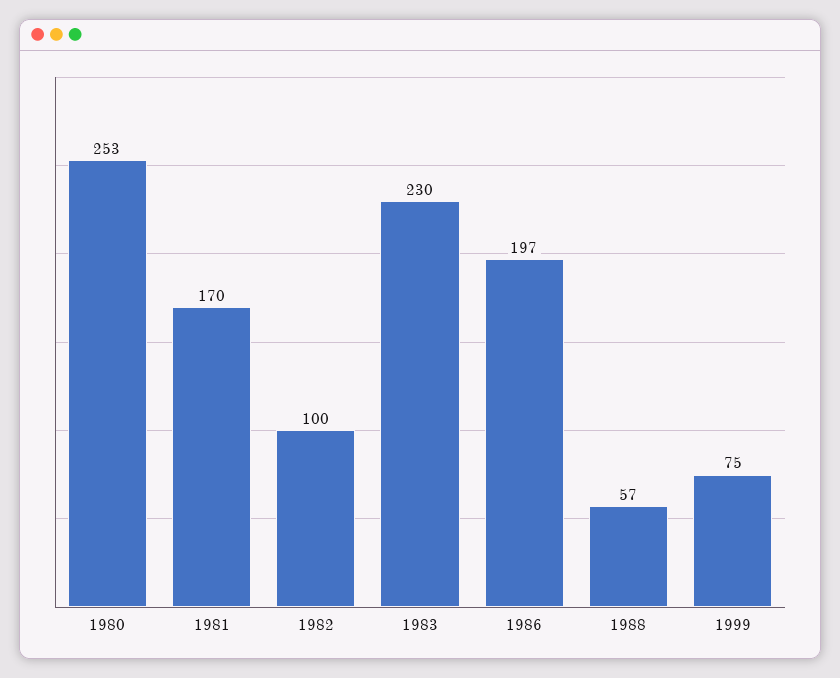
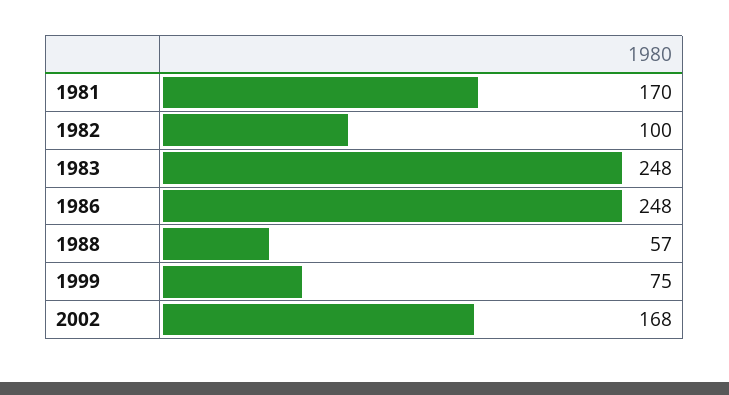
1980: 253 -> none
1983: 230 -> 248
1986: 197 -> 248
2002: none -> 168

